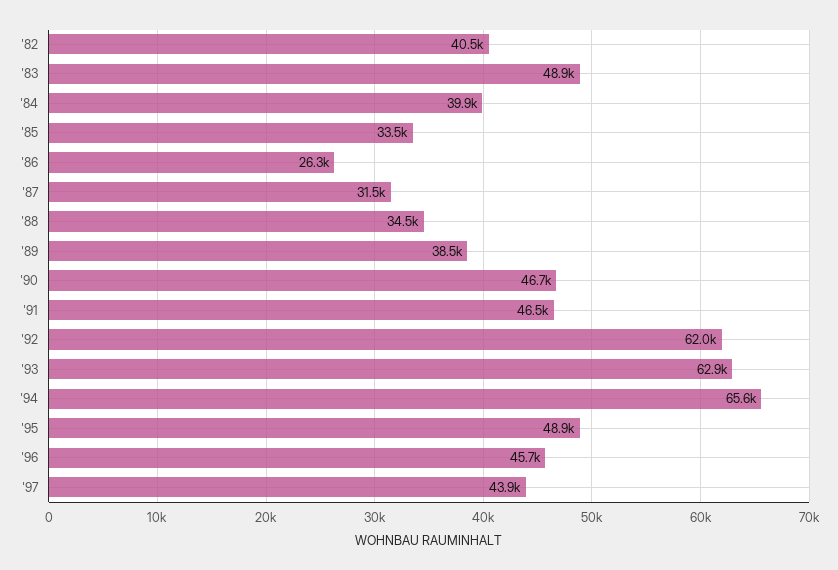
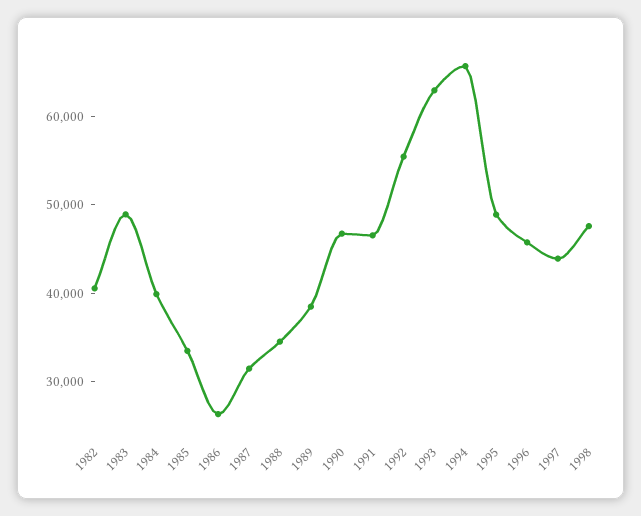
'92: 62000 -> 56000
1998: none -> 48000

